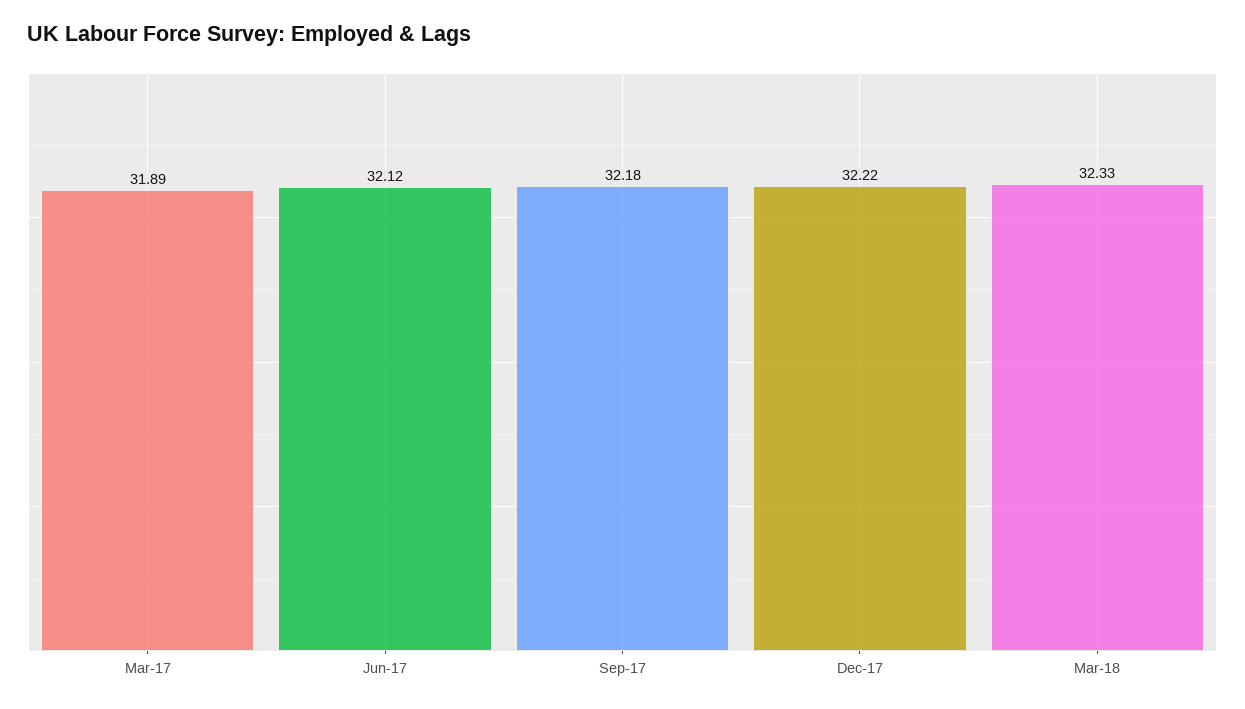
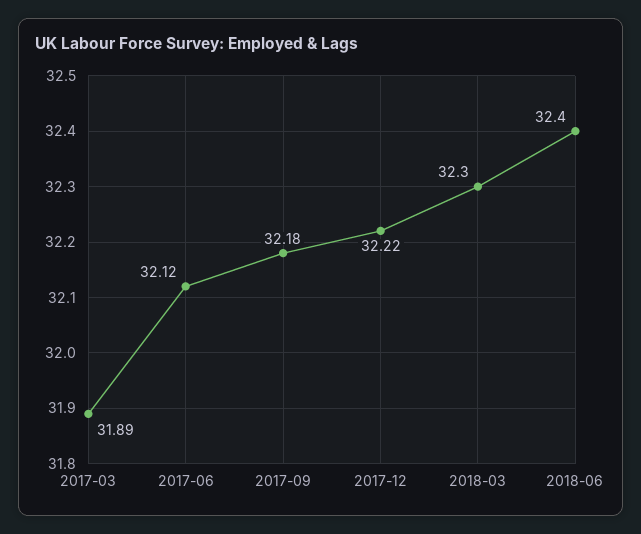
Mar-18: 32.33 -> 32.3
2018-06: none -> 32.4

